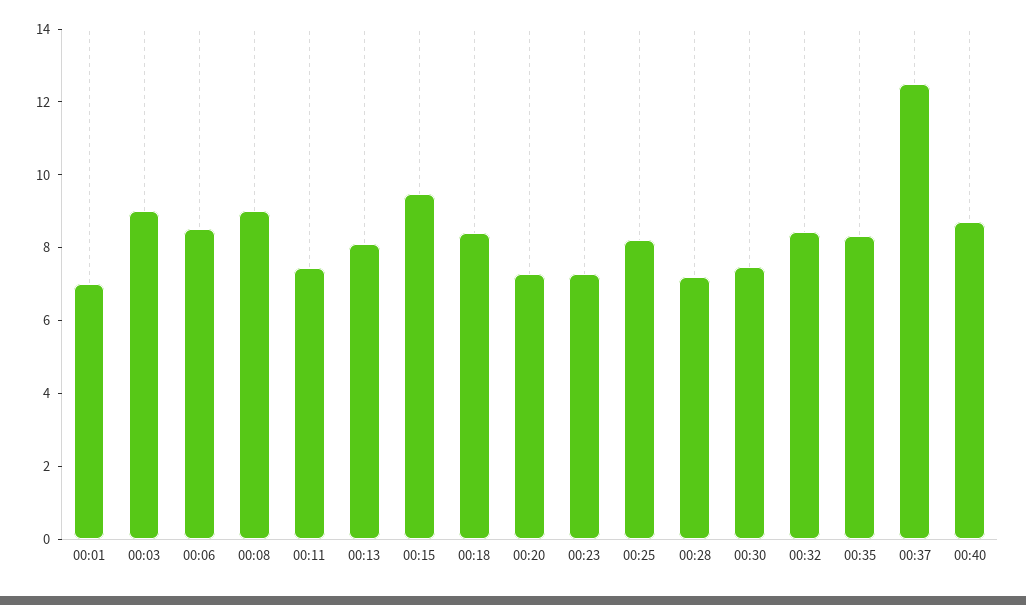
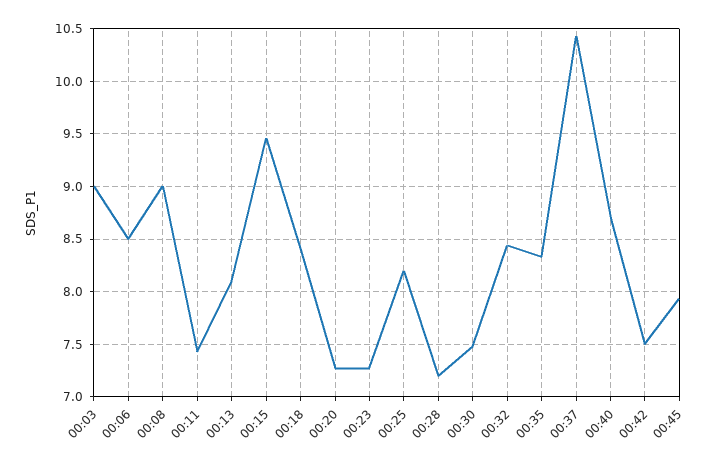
00:01: 7 -> none
00:37: 12.5 -> 10.4
00:42: none -> 7.5
00:45: none -> 7.9

